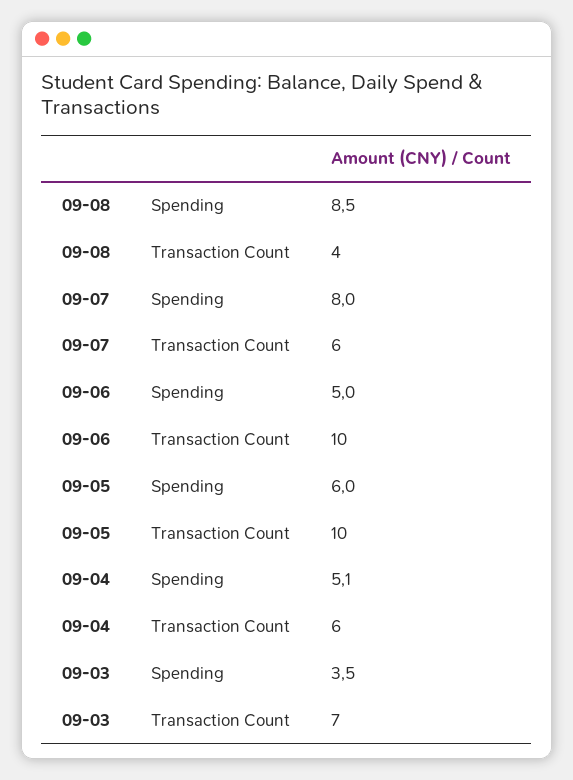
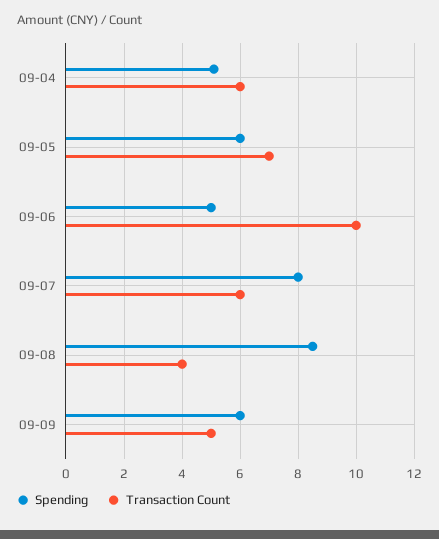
Transaction Count, 09-05: 10 -> 7
Spending, 09-03: 3.5 -> none
Transaction Count, 09-03: 7 -> none
Spending, 09-09: none -> 6
Transaction Count, 09-09: none -> 5

